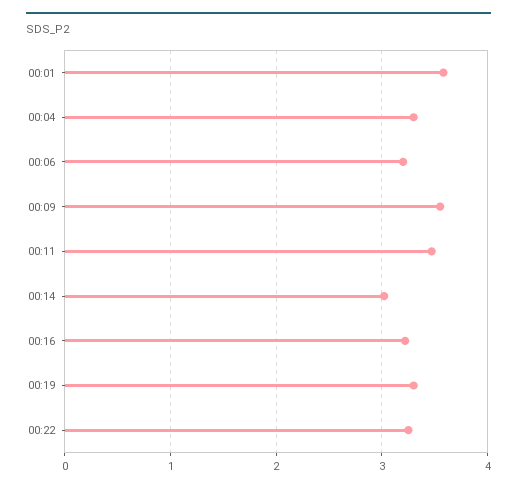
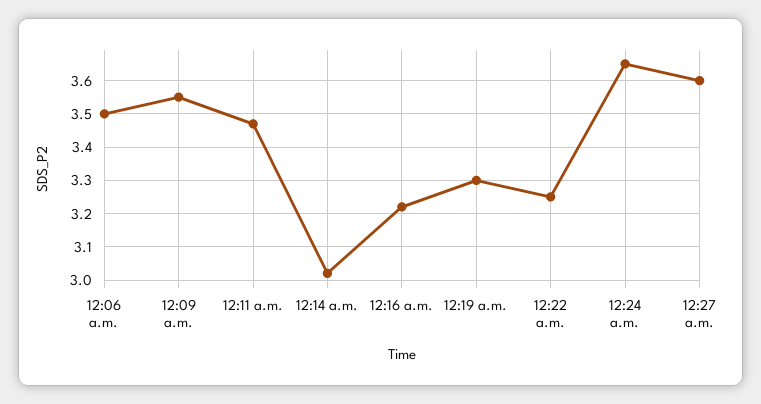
00:01: 3.6 -> none
00:04: 3.3 -> none
00:06: 3.2 -> 3.5
12:24 a.m.: none -> 3.65
12:27 a.m.: none -> 3.6

